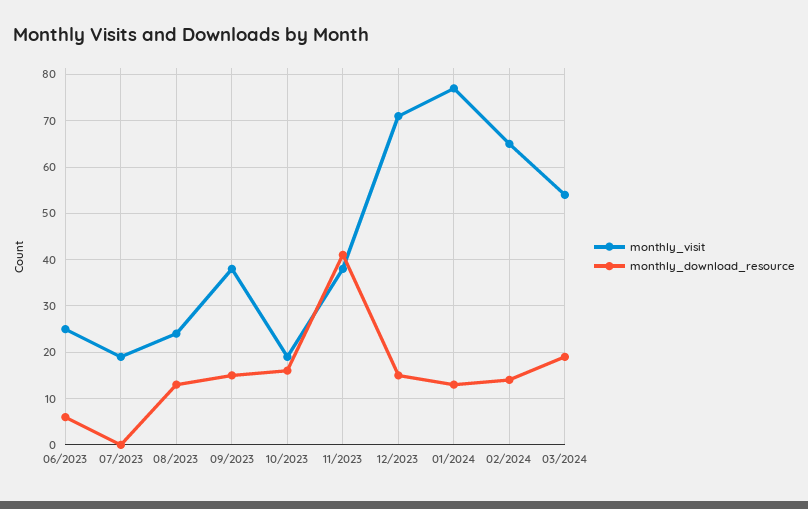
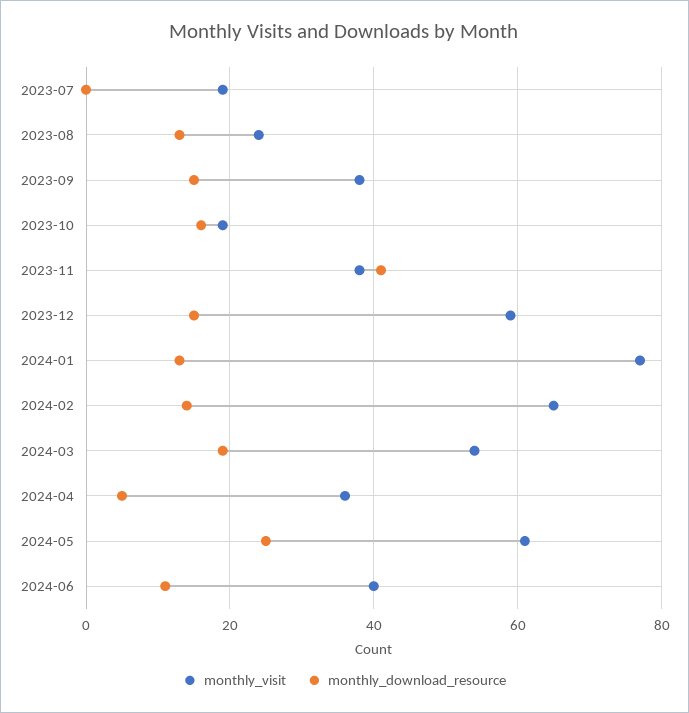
monthly_visit, 06/2023: 25 -> none
monthly_download_resource, 06/2023: 5 -> none
monthly_visit, 12/2023: 70 -> 60
monthly_visit, 2024-04: none -> 35
monthly_download_resource, 2024-04: none -> 5
monthly_visit, 2024-05: none -> 60
monthly_download_resource, 2024-05: none -> 25
monthly_visit, 2024-06: none -> 40
monthly_download_resource, 2024-06: none -> 10

